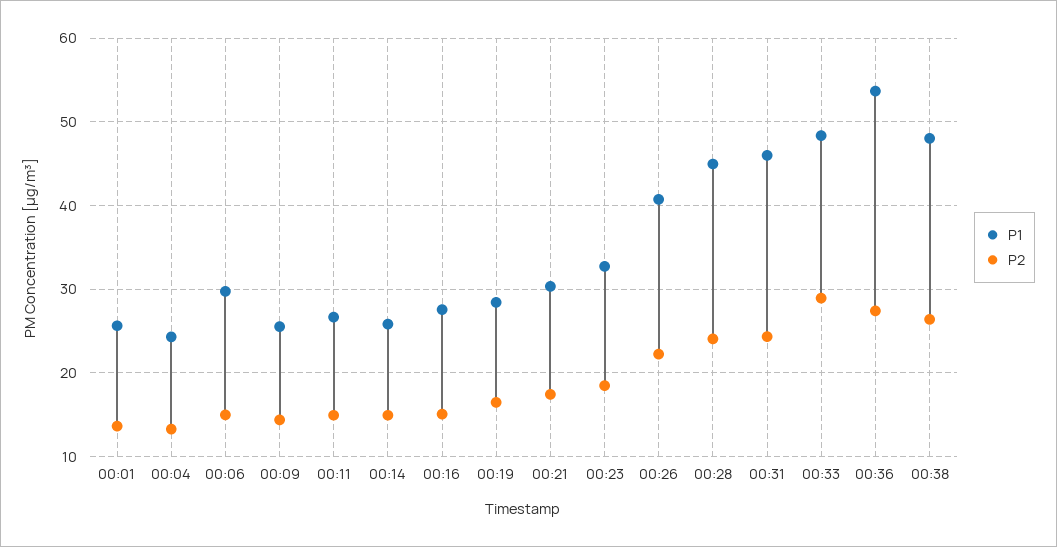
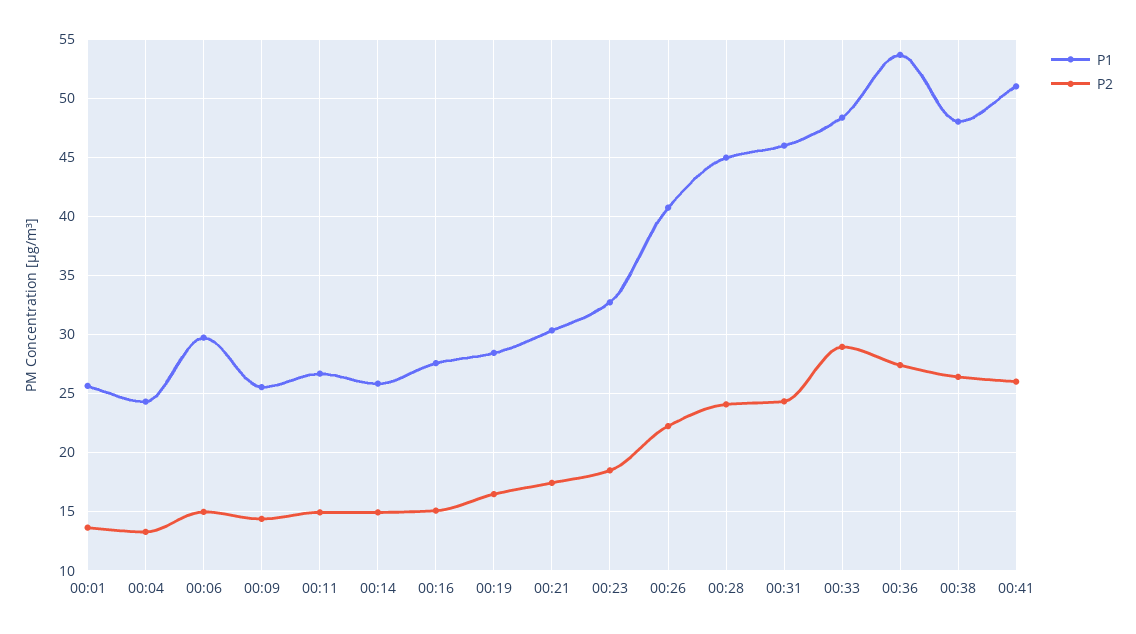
P1, 00:41: none -> 51
P2, 00:41: none -> 26

